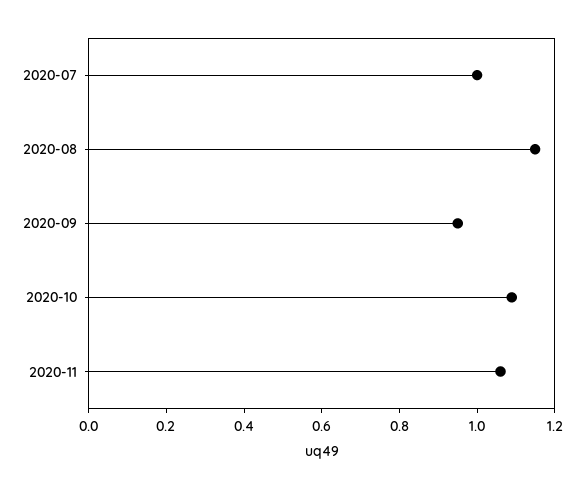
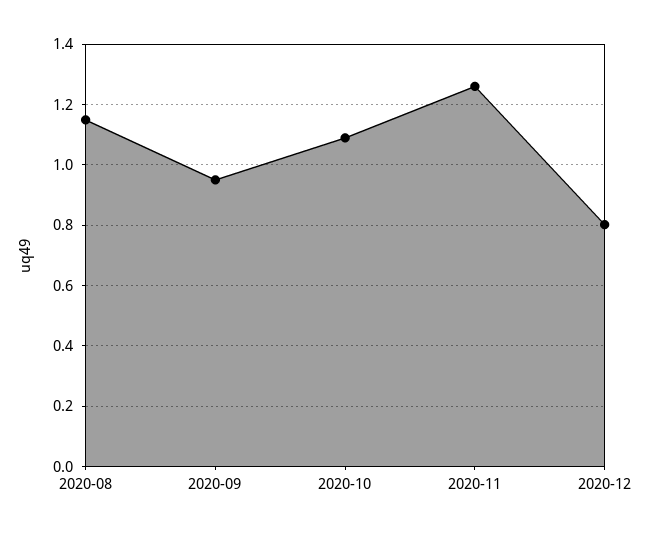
2020-07: 1 -> none
2020-11: 1.05 -> 1.26
2020-12: none -> 0.8

